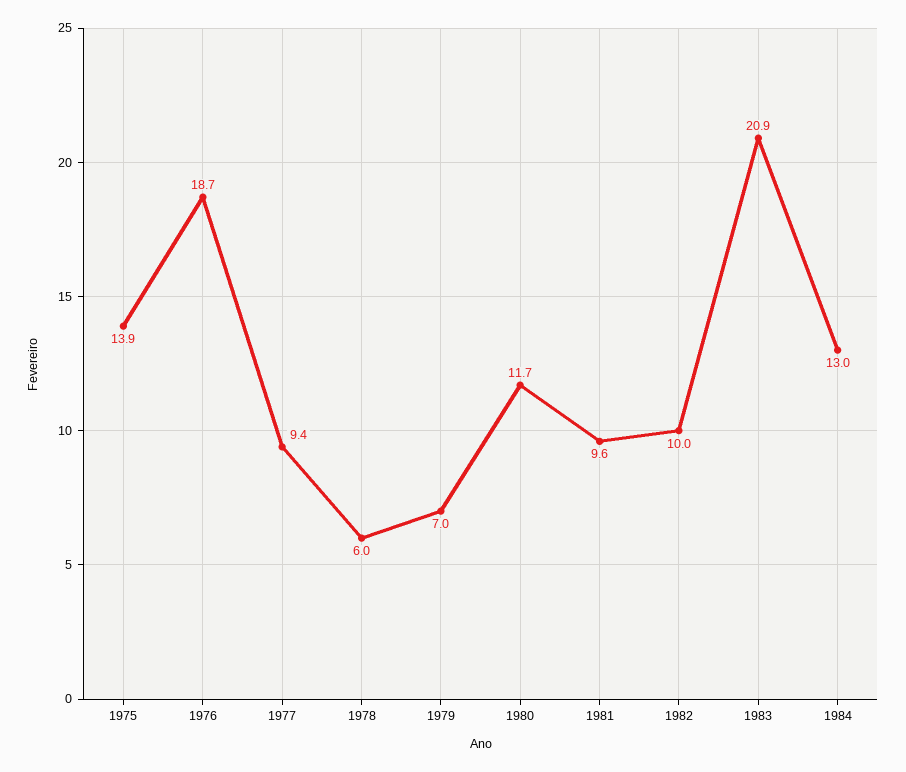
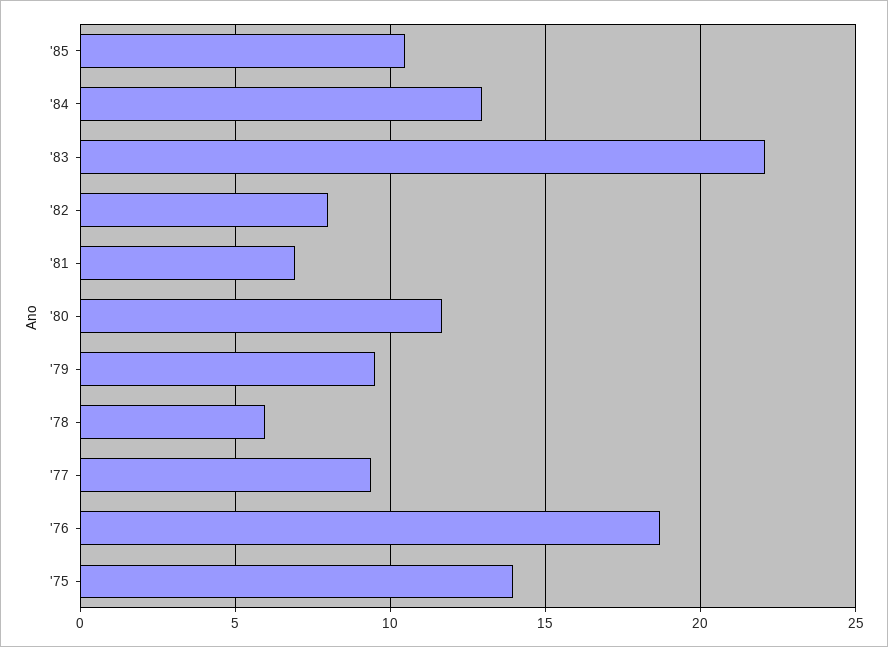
1979: 7 -> 9.5
1981: 9.6 -> 7
1982: 10 -> 8
1983: 20.9 -> 22
'85: none -> 10.5

